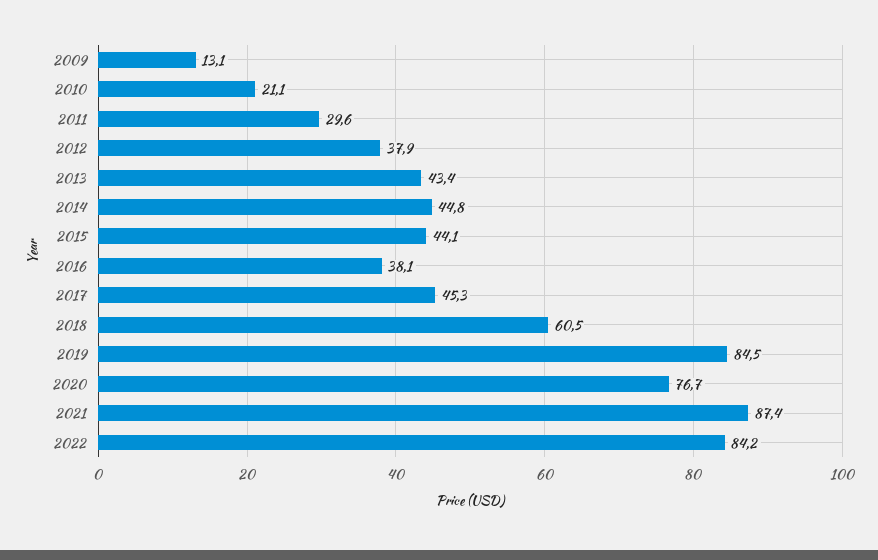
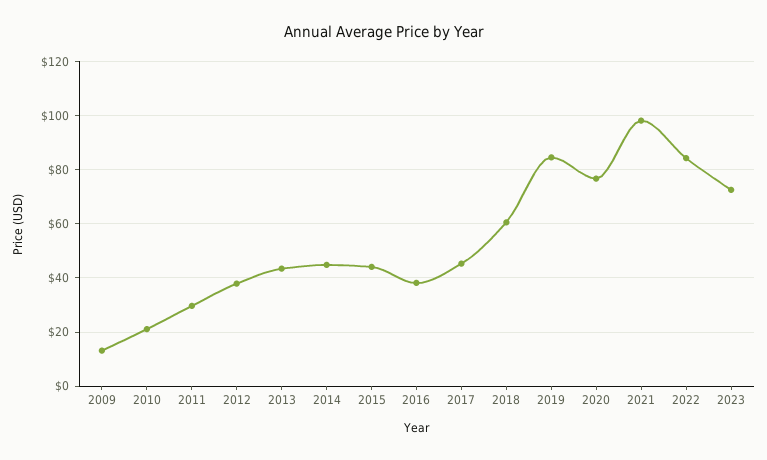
2021: 87.4 -> 97.5
2023: none -> 72.5

